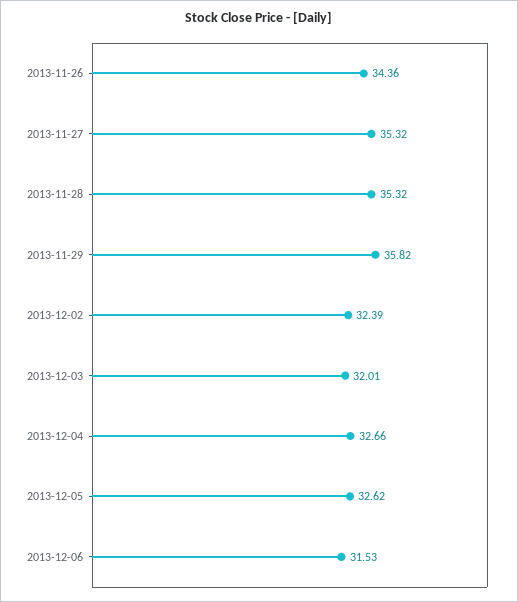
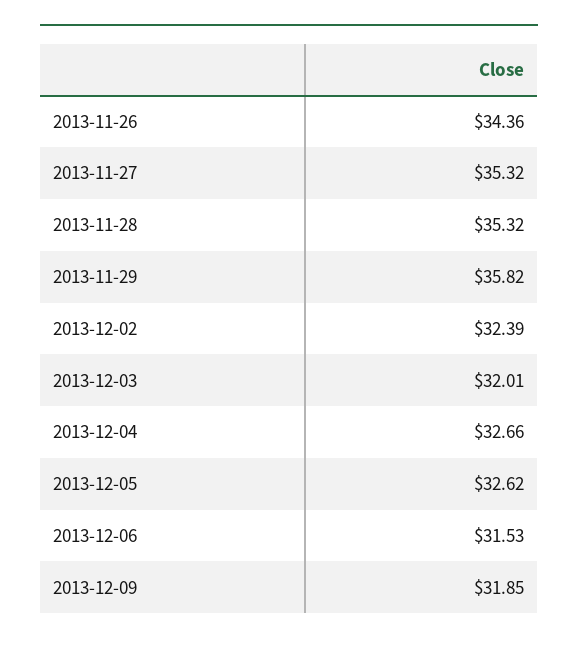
2013-12-09: none -> 31.85

